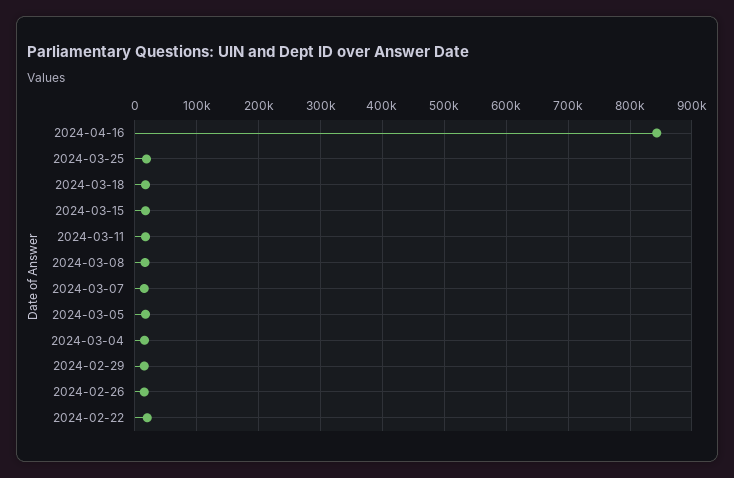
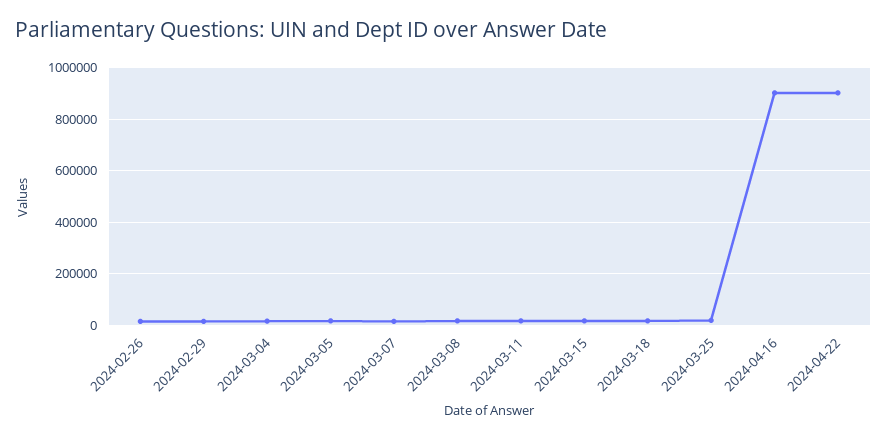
2024-04-16: 840000 -> 900000
2024-02-22: 20000 -> none
2024-04-22: none -> 900000

